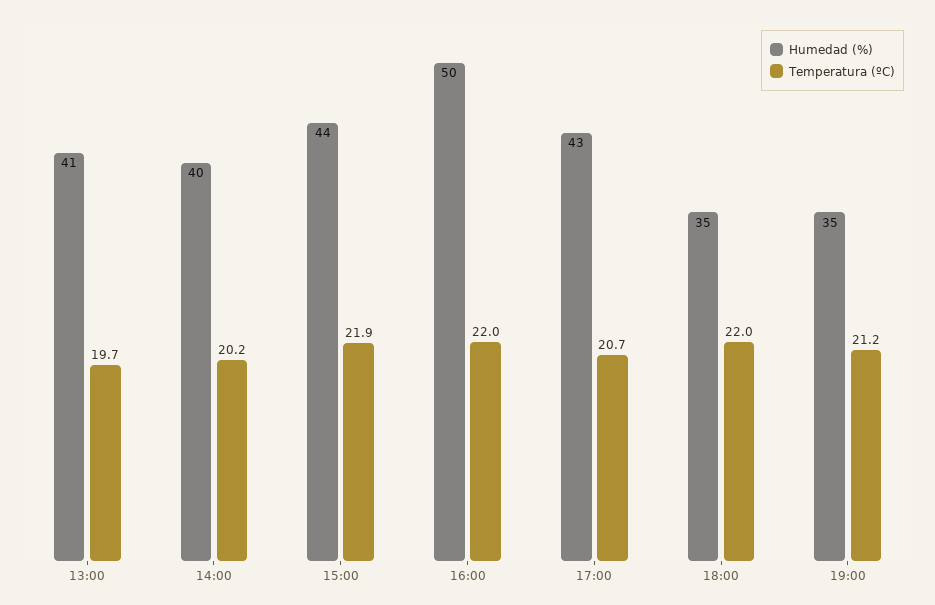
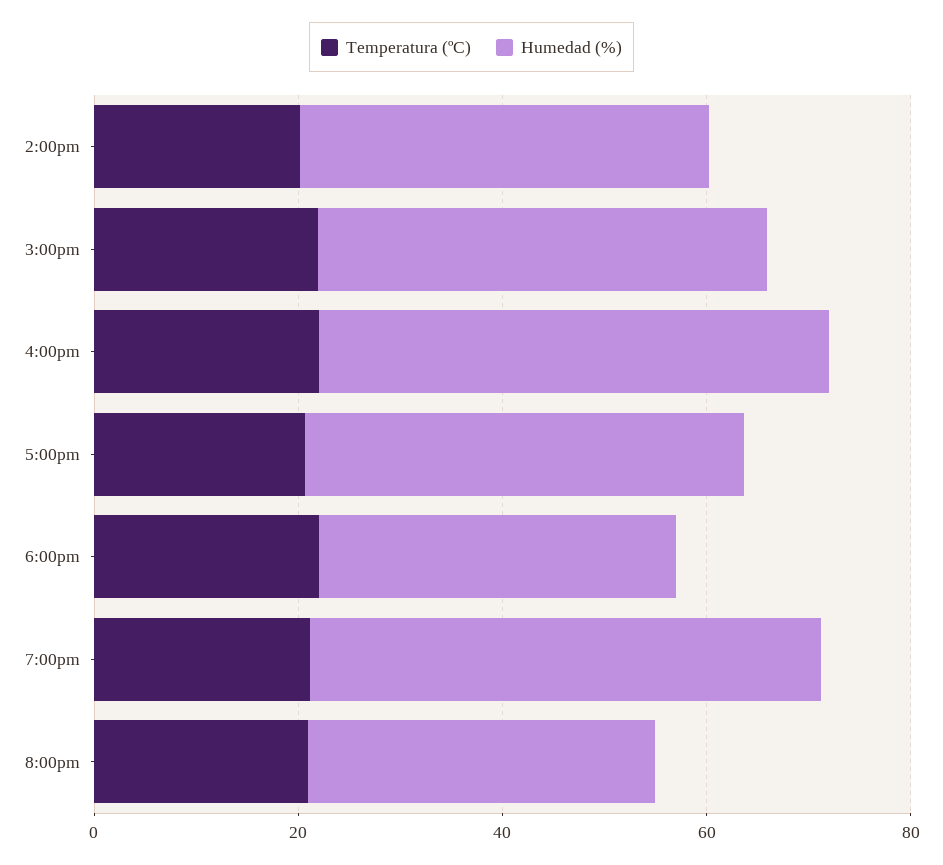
Humedad (%), 13:00: 41 -> none
Temperatura (ºC), 13:00: 19.7 -> none
Humedad (%), 19:00: 35 -> 50
Temperatura (ºC), 8:00pm: none -> 20
Humedad (%), 8:00pm: none -> 35

